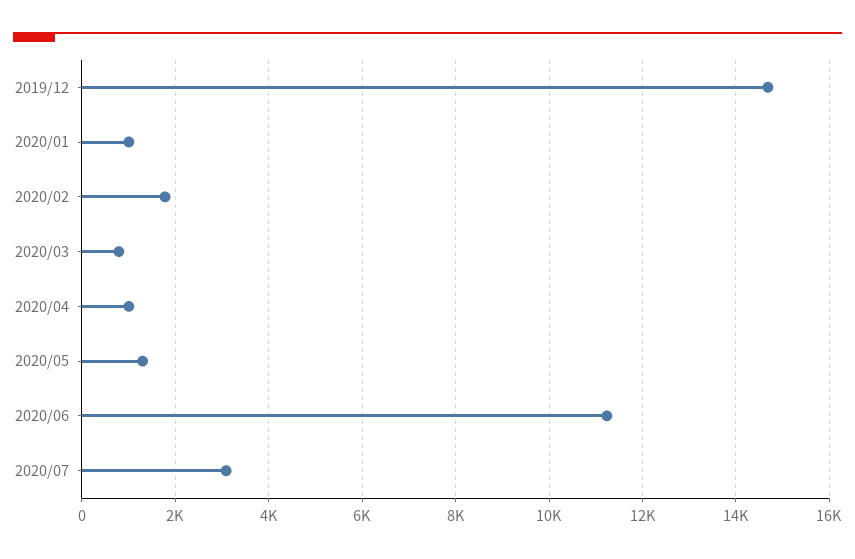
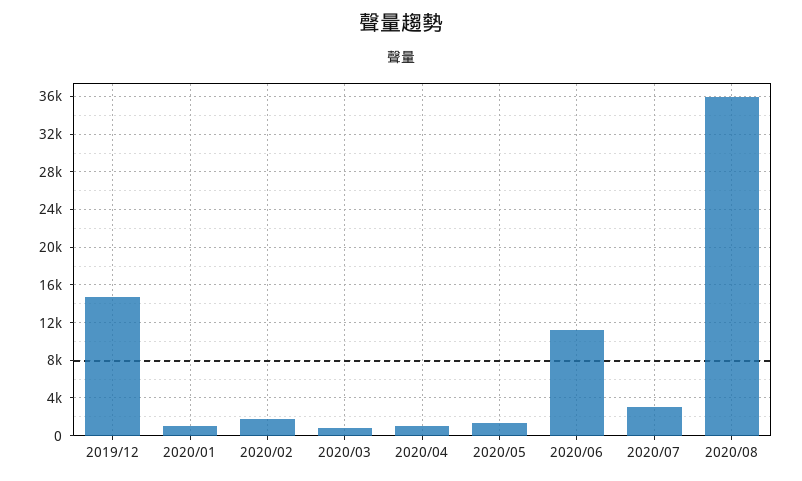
2020/08: none -> 36000

